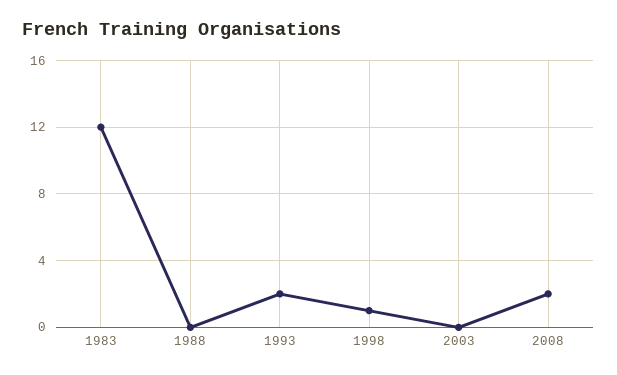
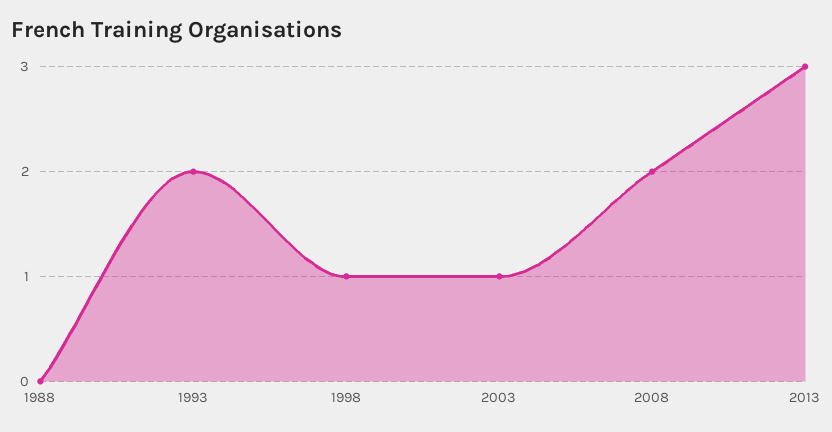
1983: 12 -> none
2003: 0 -> 1
2013: none -> 3

